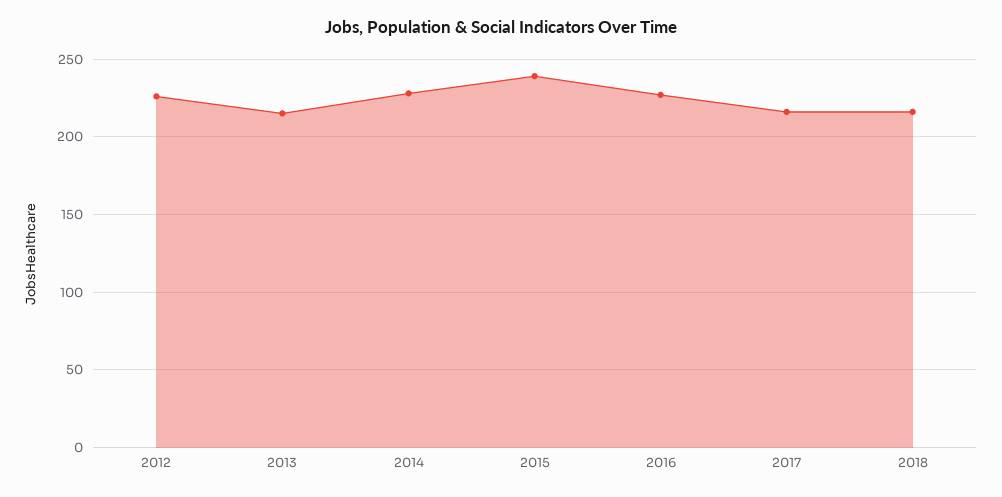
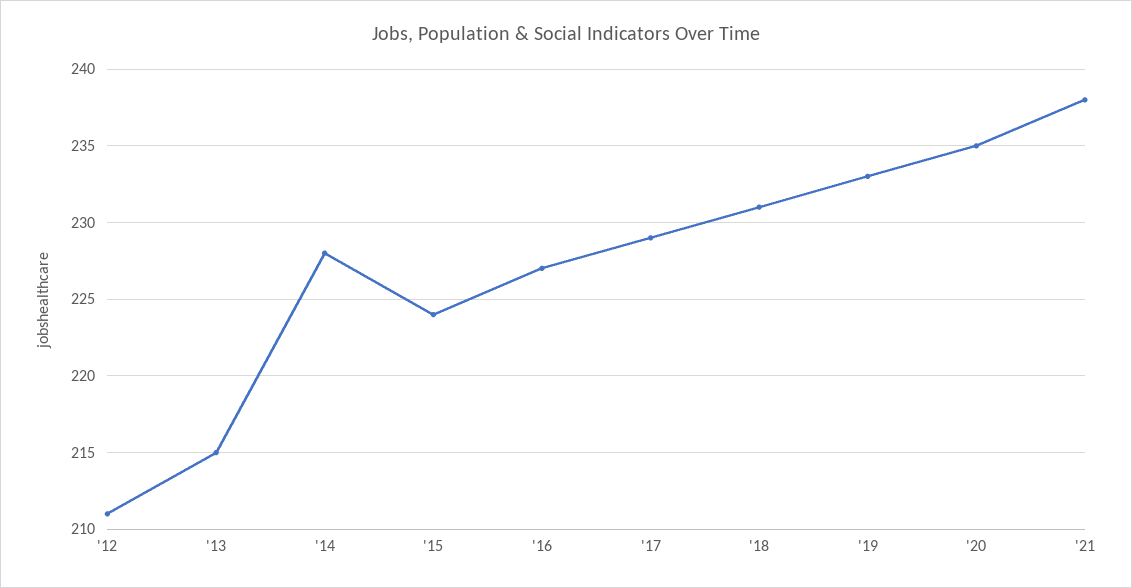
2012: 225 -> 211
2015: 240 -> 224
2017: 215 -> 229
2018: 215 -> 231
'19: none -> 233
'20: none -> 235
'21: none -> 238

